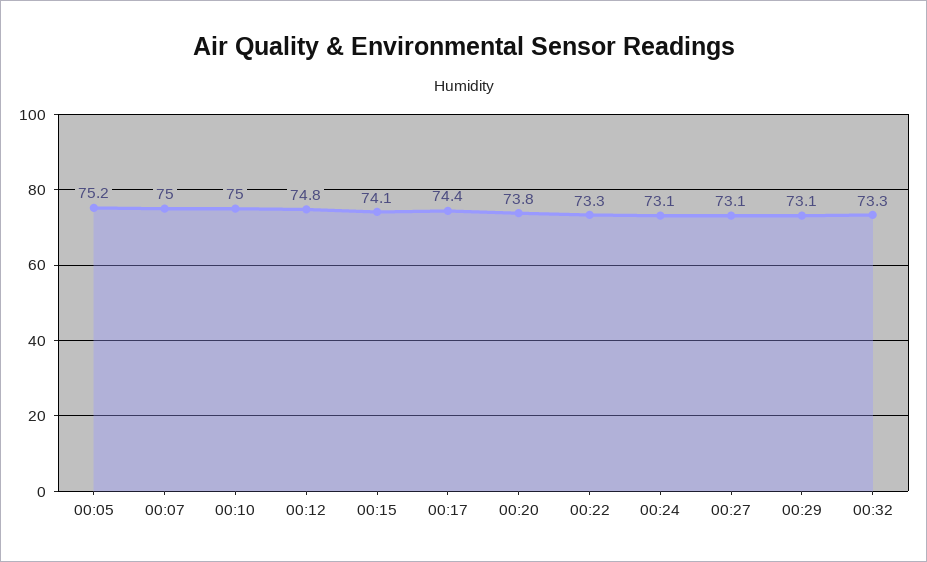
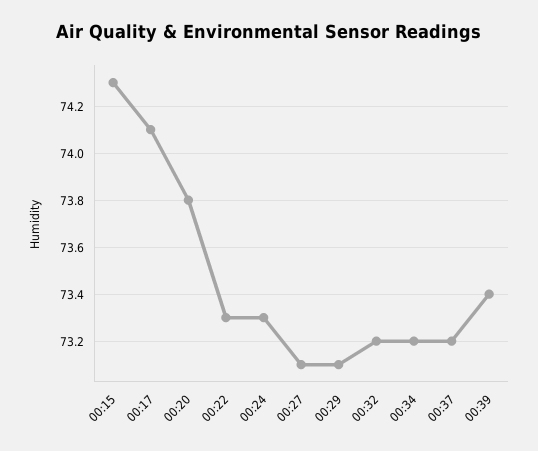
00:05: 75.2 -> none
00:07: 75 -> none
00:10: 75 -> none
00:12: 74.8 -> none
00:15: 74.1 -> 74.3
00:17: 74.4 -> 74.1
00:24: 73.1 -> 73.3
00:32: 73.3 -> 73.2
00:34: none -> 73.2
00:37: none -> 73.2
00:39: none -> 73.4

